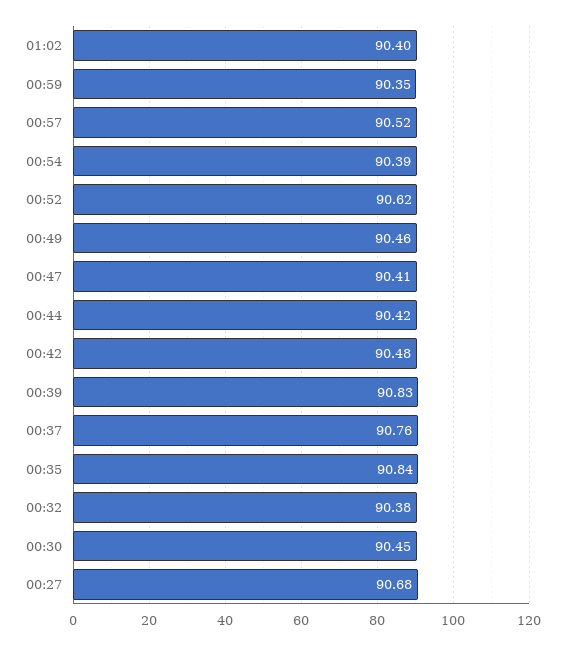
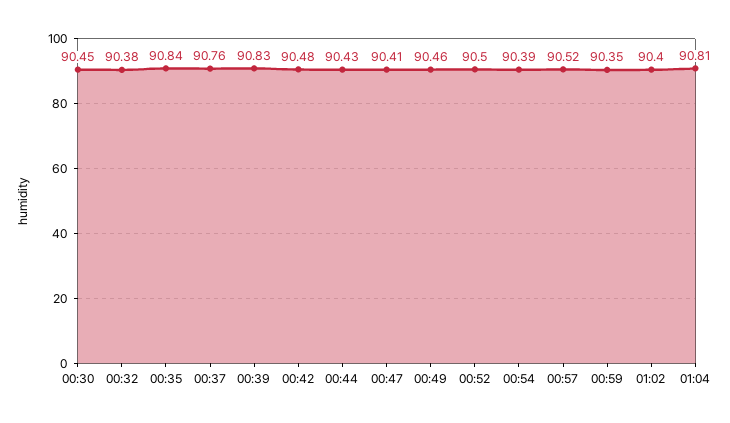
00:52: 90.62 -> 90.5
00:44: 90.42 -> 90.43
00:27: 90.68 -> none
01:04: none -> 90.81

